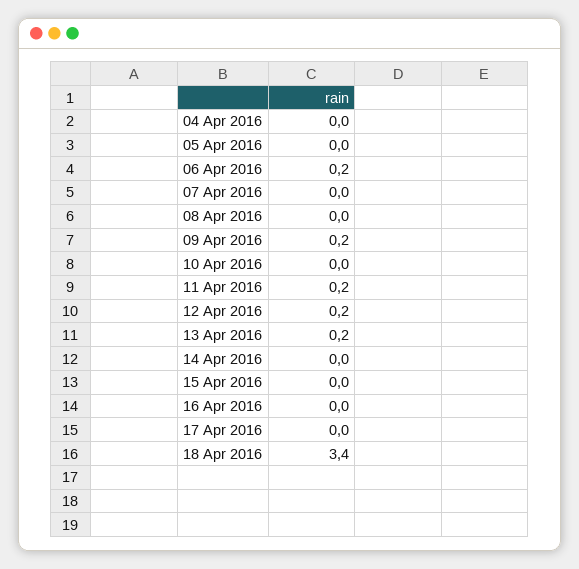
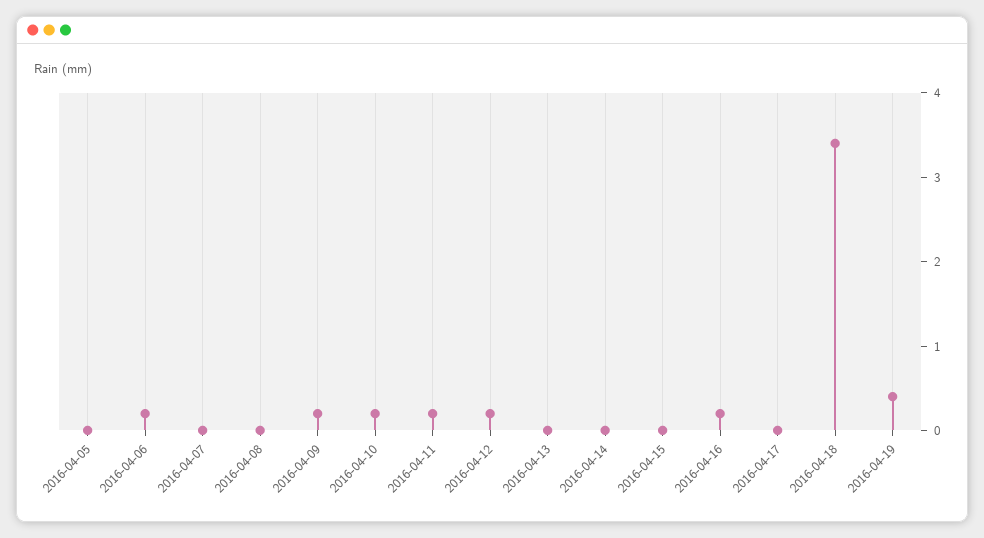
04 Apr 2016: 0 -> none
10 Apr 2016: 0 -> 0.2
13 Apr 2016: 0.2 -> 0
16 Apr 2016: 0 -> 0.2
2016-04-19: none -> 0.4

